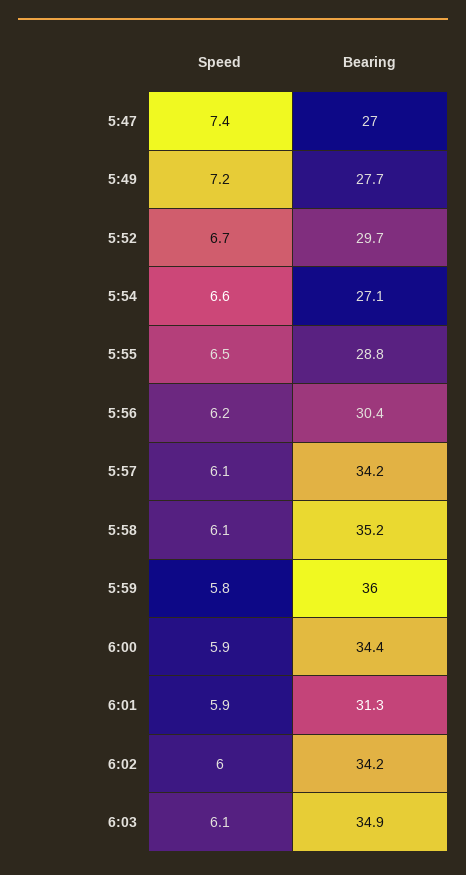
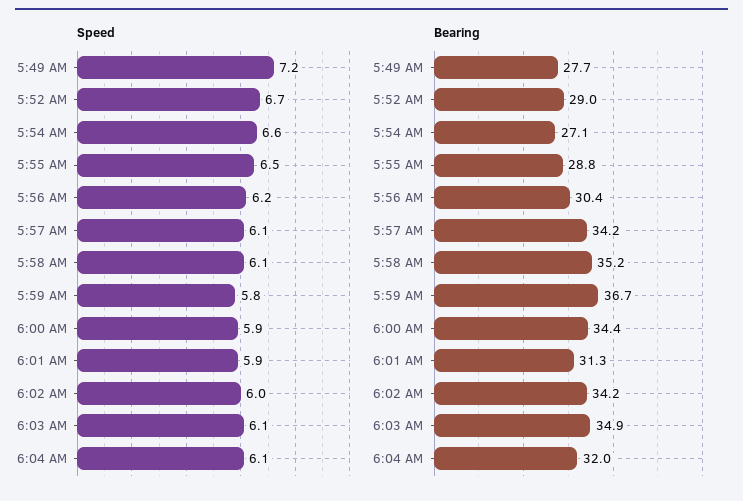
Speed, 5:47: 7.4 -> none
Bearing, 5:47: 27 -> none
Bearing, 5:52: 29.7 -> 29
Bearing, 5:59: 36 -> 36.7
Speed, 6:04 AM: none -> 6.1
Bearing, 6:04 AM: none -> 32

